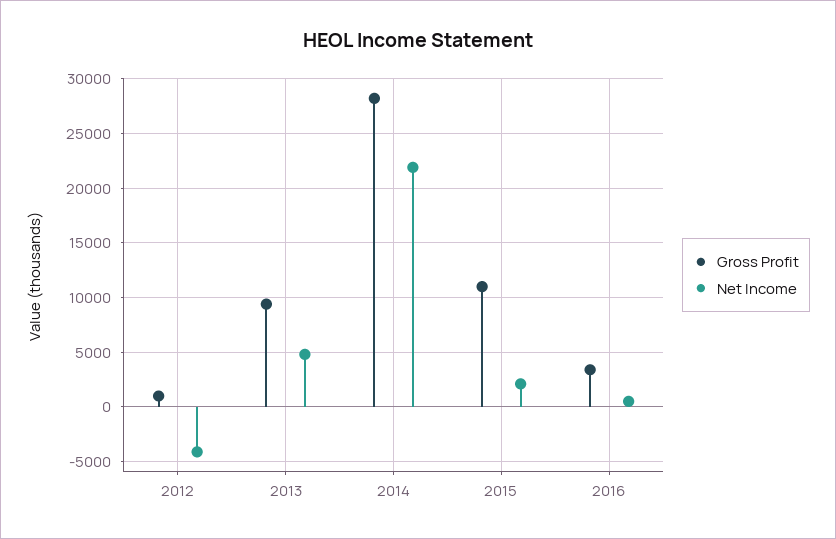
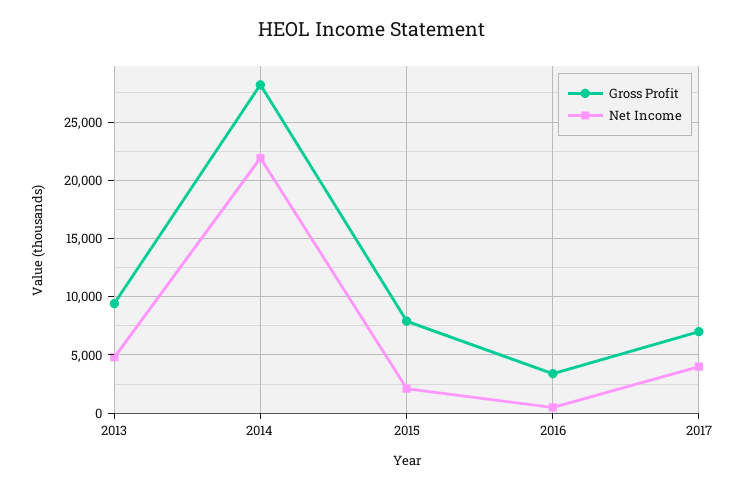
Gross Profit, 2012: 1000 -> none
Net Income, 2012: -4000 -> none
Gross Profit, 2015: 11000 -> 8000
Gross Profit, 2017: none -> 7000
Net Income, 2017: none -> 4000

